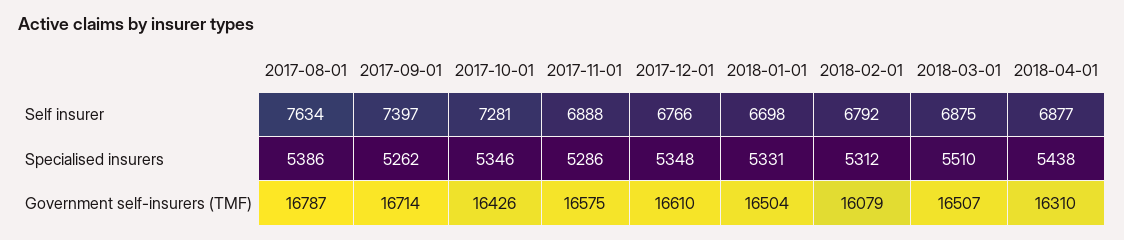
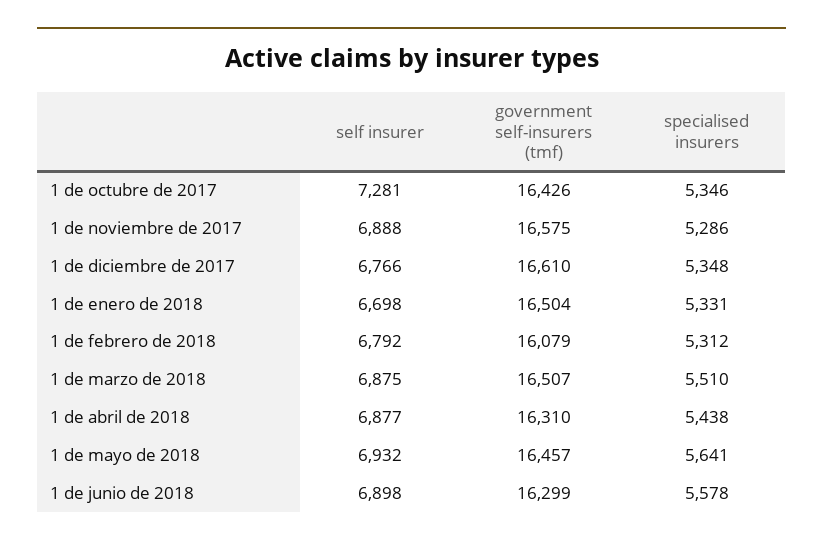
2017-08-01, Self insurer: 7634 -> none
2017-09-01, Self insurer: 7397 -> none
2017-08-01, Specialised insurers: 5386 -> none
2017-09-01, Specialised insurers: 5262 -> none
2017-08-01, Government self-insurers (TMF): 16787 -> none
2017-09-01, Government self-insurers (TMF): 16714 -> none
1 de mayo de 2018, Self insurer: none -> 6932
1 de mayo de 2018, Government self-insurers (TMF): none -> 16457
1 de mayo de 2018, Specialised insurers: none -> 5641
1 de junio de 2018, Self insurer: none -> 6898
1 de junio de 2018, Government self-insurers (TMF): none -> 16299
1 de junio de 2018, Specialised insurers: none -> 5578

